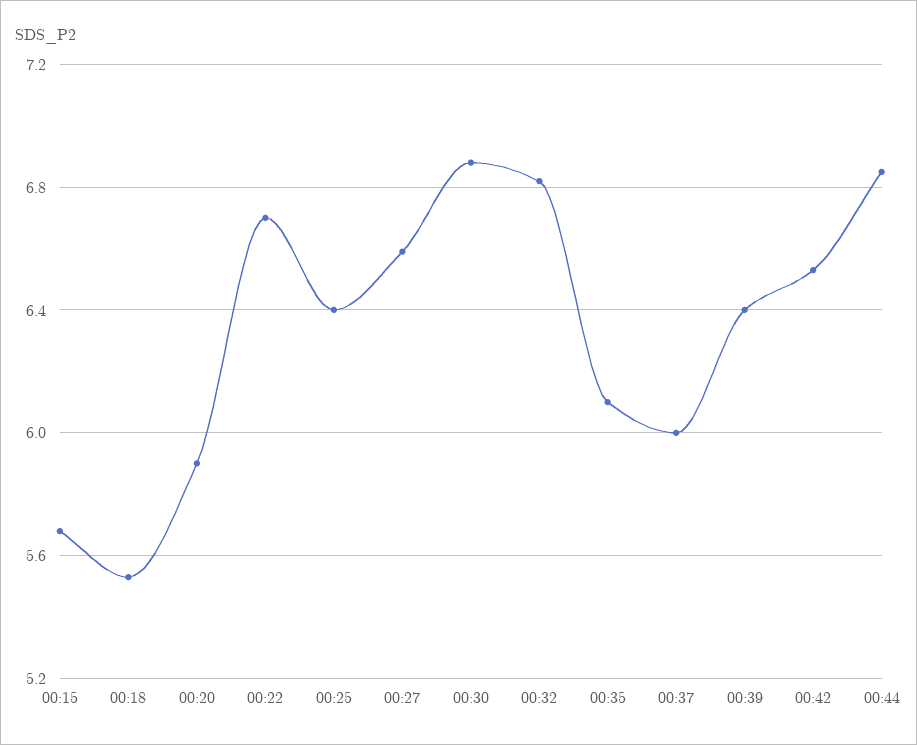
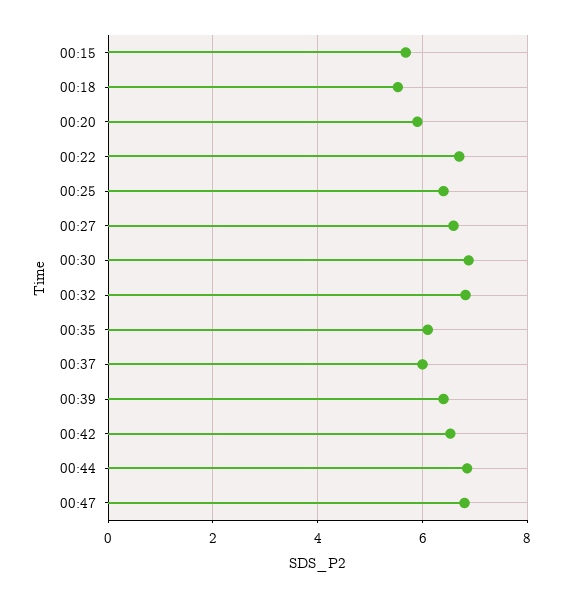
00:47: none -> 6.8

